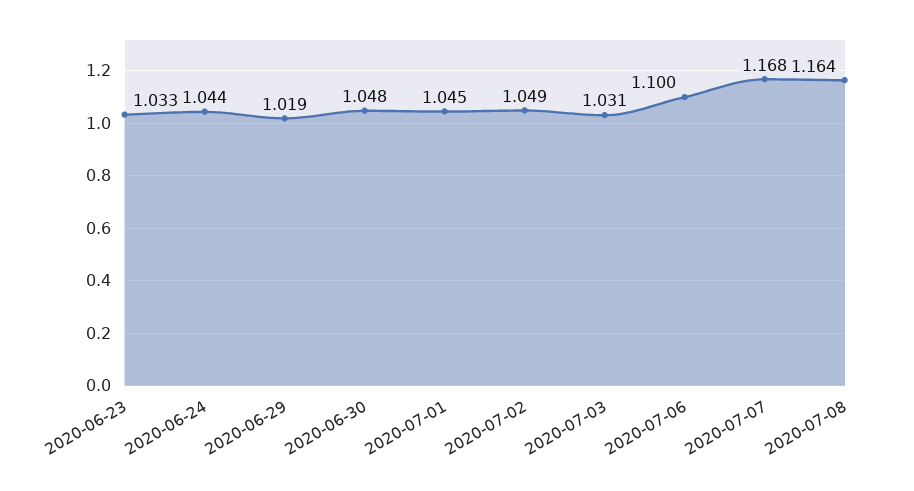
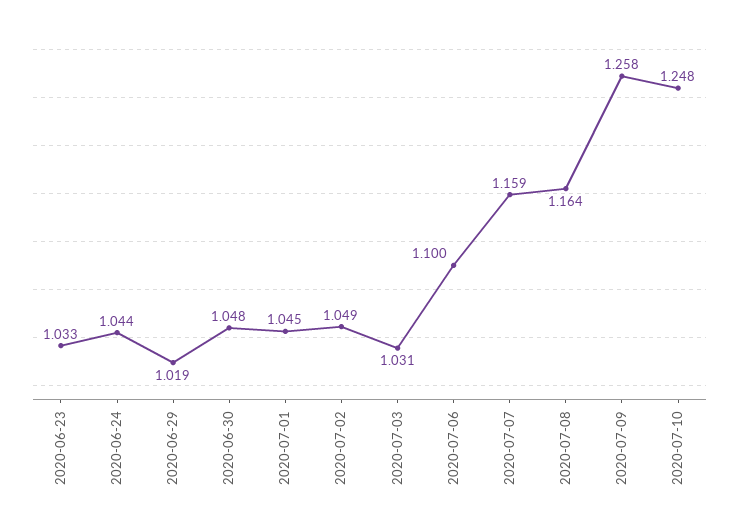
2020-07-07: 1.168 -> 1.159
2020-07-09: none -> 1.258
2020-07-10: none -> 1.248

